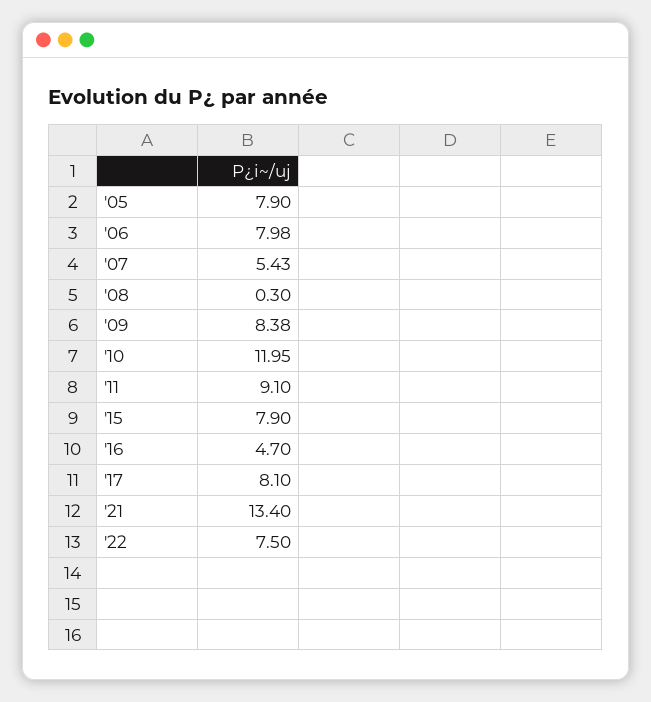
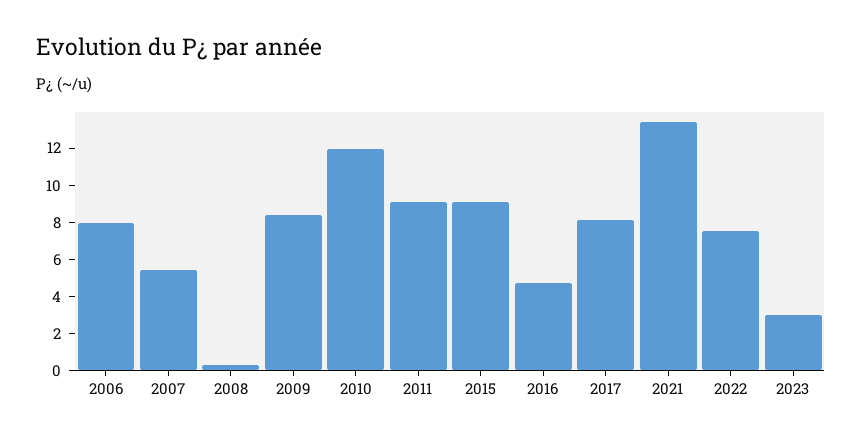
'05: 7.9 -> none
'15: 7.9 -> 9
2023: none -> 3

